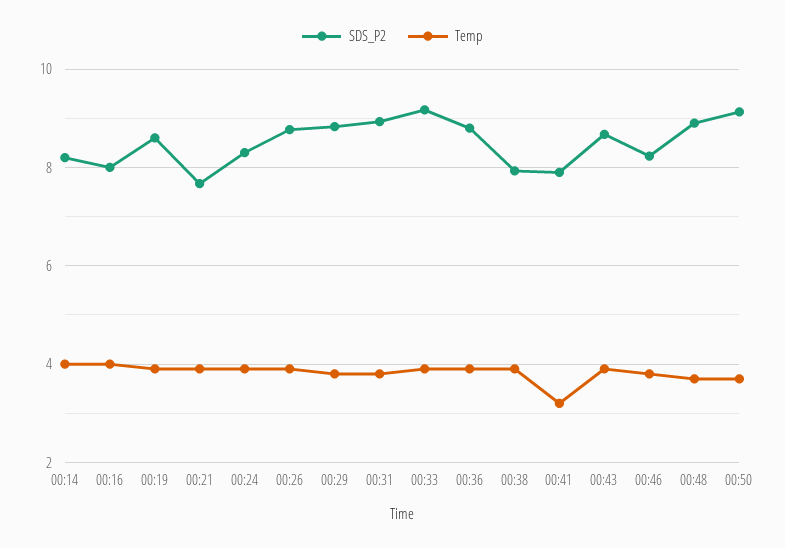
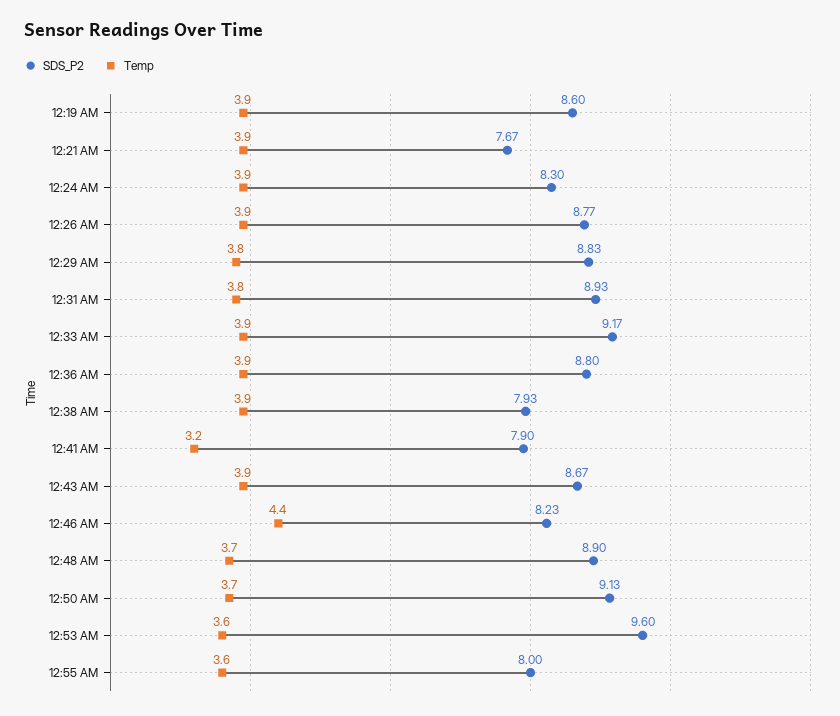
SDS_P2, 00:14: 8.2 -> none
Temp, 00:14: 4 -> none
SDS_P2, 00:16: 8 -> none
Temp, 00:16: 4 -> none
Temp, 00:46: 3.8 -> 4.4
SDS_P2, 12:53 AM: none -> 9.6
Temp, 12:53 AM: none -> 3.6
SDS_P2, 12:55 AM: none -> 8
Temp, 12:55 AM: none -> 3.6

